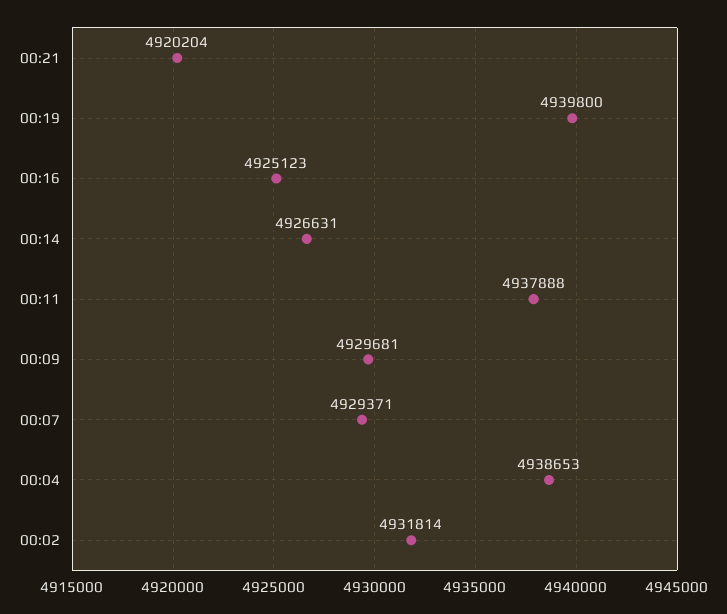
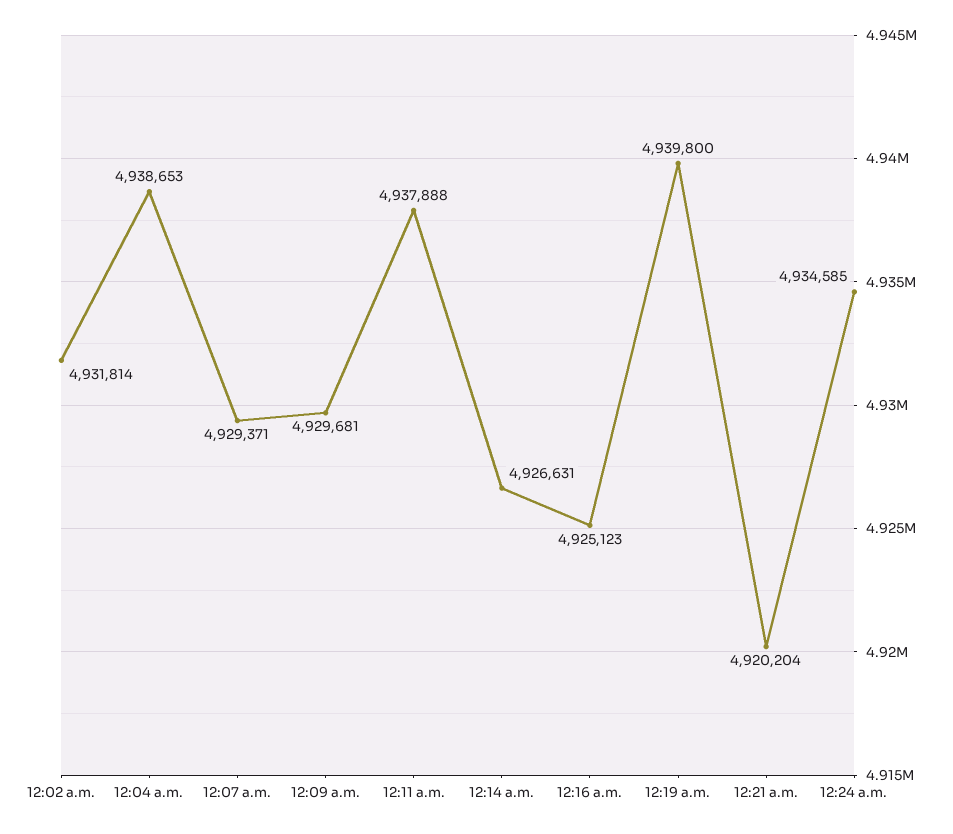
12:24 a.m.: none -> 4934585

